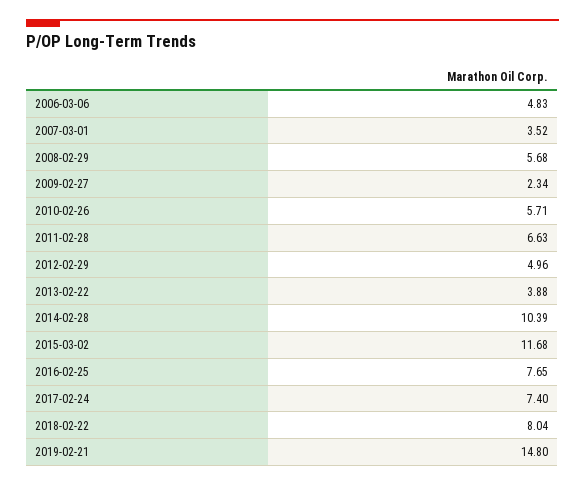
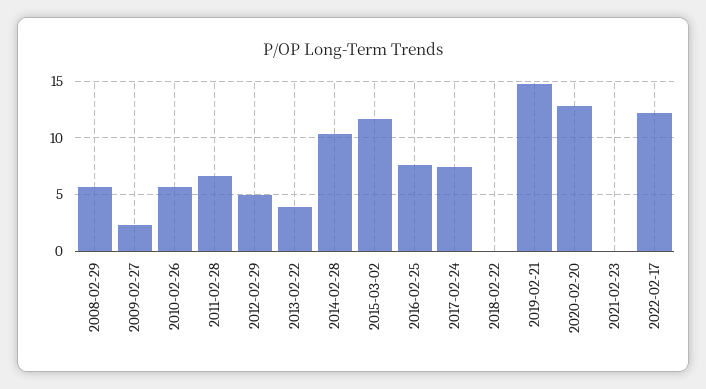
2006-03-06: 4.83 -> none
2007-03-01: 3.52 -> none
2018-02-22: 8.04 -> 0
2020-02-20: none -> 13
2021-02-23: none -> 0
2022-02-17: none -> 12

